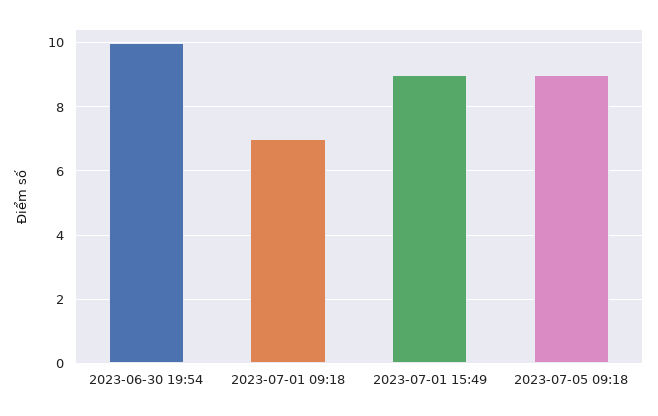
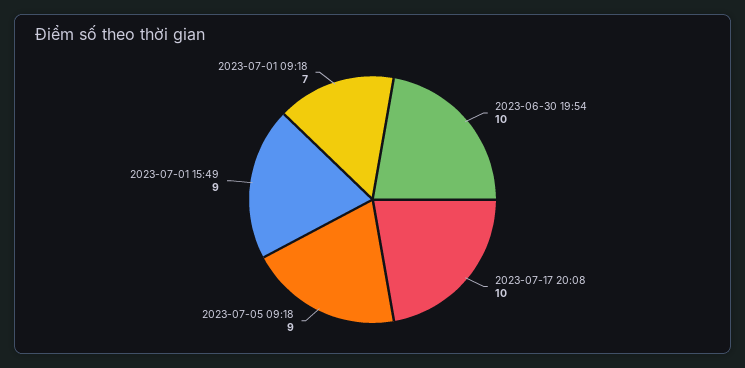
2023-07-17 20:08: none -> 10

